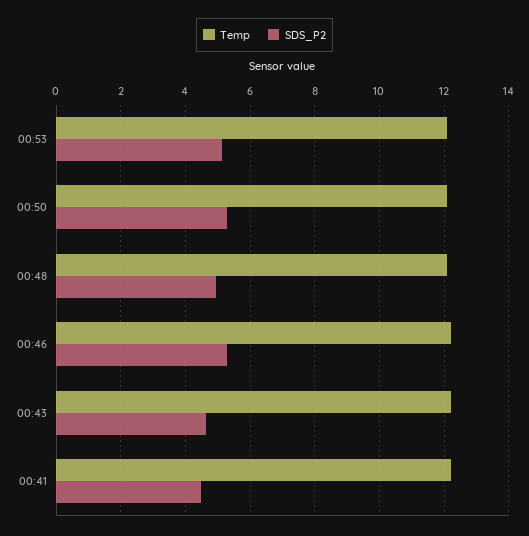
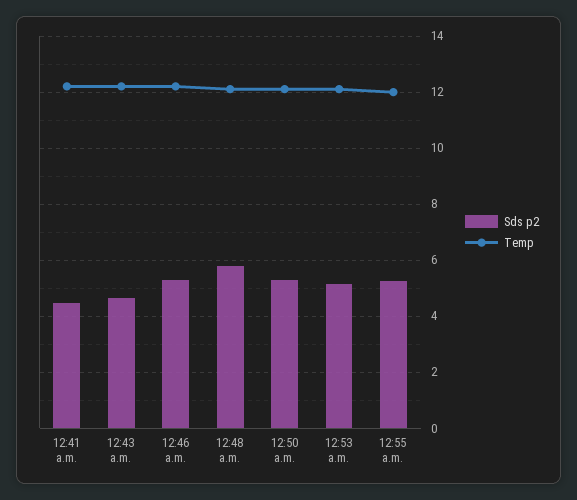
SDS_P2, 00:48: 5 -> 5.75
SDS_P2, 12:55 a.m.: none -> 5.25
Temp, 12:55 a.m.: none -> 12

